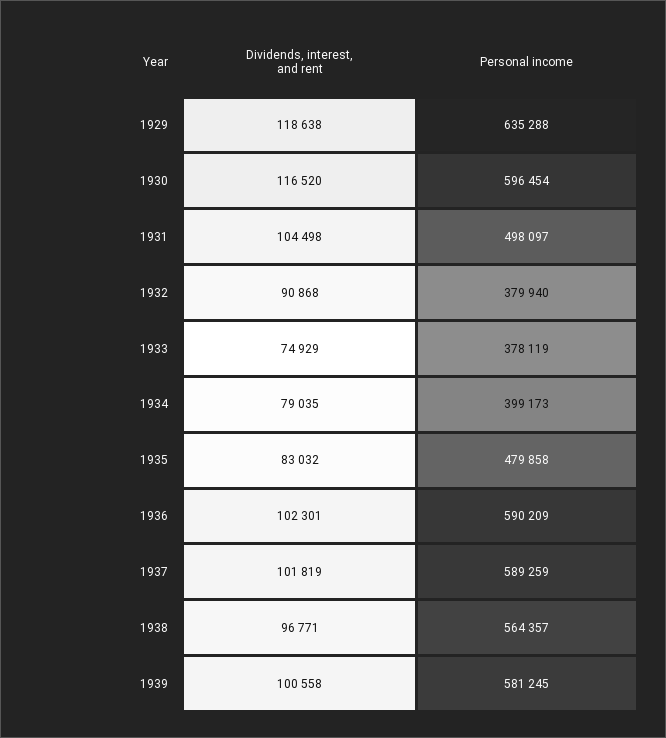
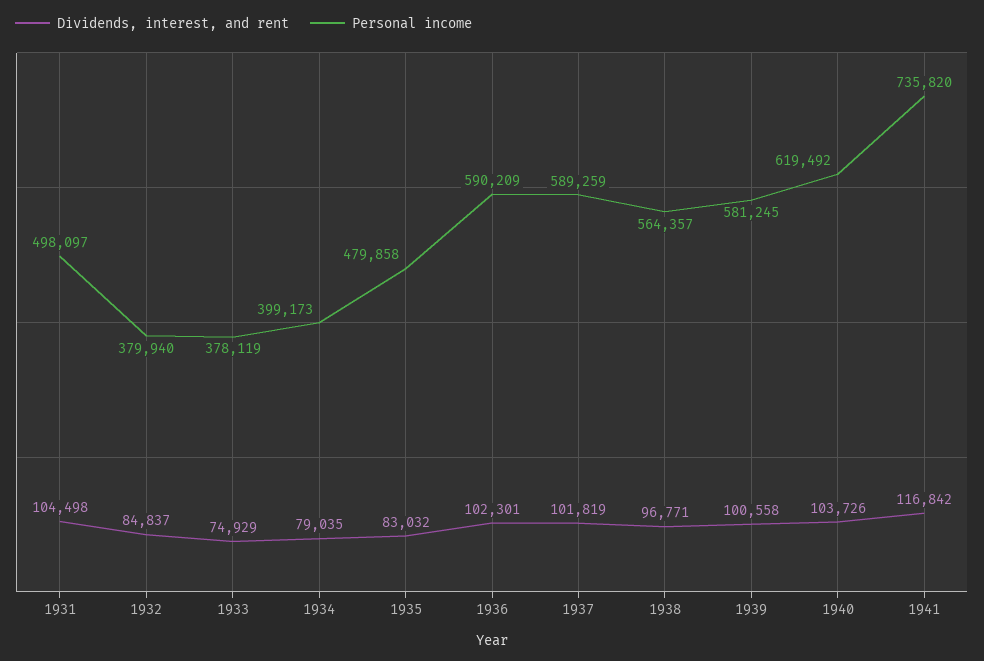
Dividends, interest, and rent, 1929: 118638 -> none
Personal income, 1929: 635288 -> none
Dividends, interest, and rent, 1930: 116520 -> none
Personal income, 1930: 596454 -> none
Dividends, interest, and rent, 1932: 90868 -> 84837
Dividends, interest, and rent, 1940: none -> 103726
Personal income, 1940: none -> 619492
Dividends, interest, and rent, 1941: none -> 116842
Personal income, 1941: none -> 735820

